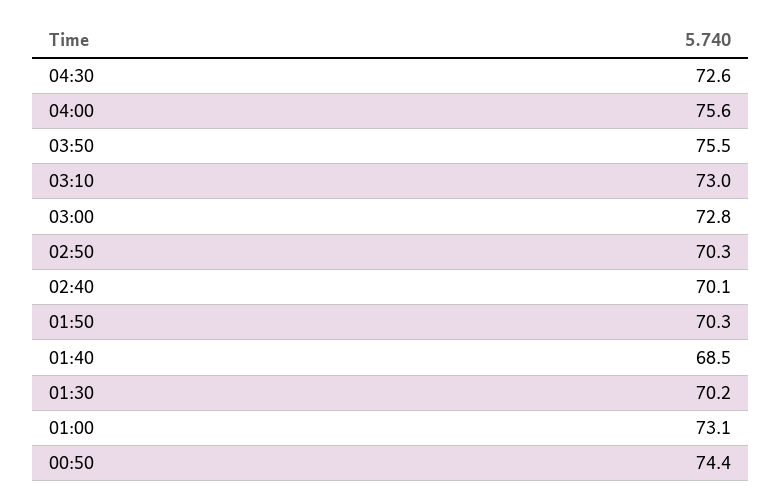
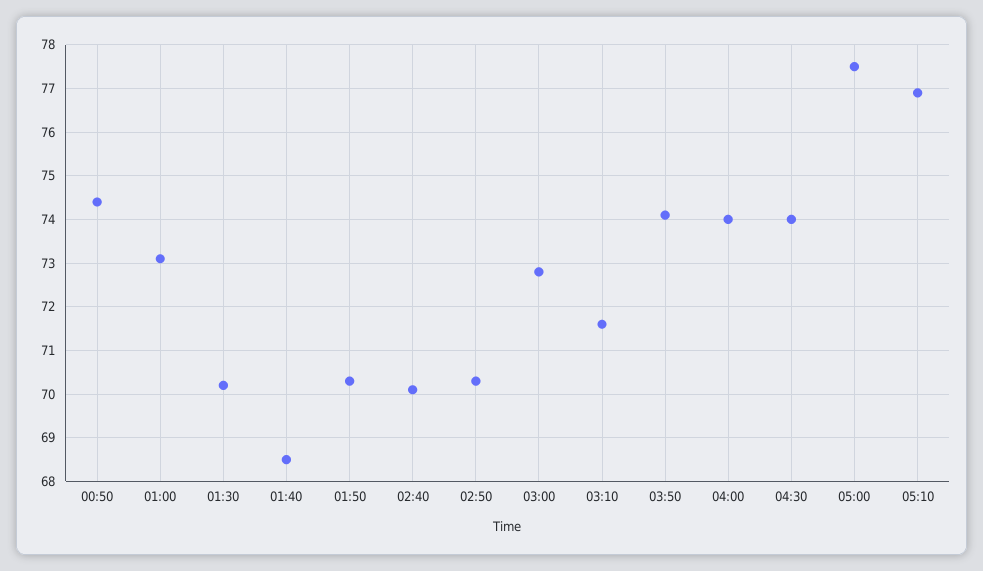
04:30: 72.6 -> 74
04:00: 75.6 -> 74
03:50: 75.5 -> 74
03:10: 73 -> 71.5
05:00: none -> 77.5
05:10: none -> 77

